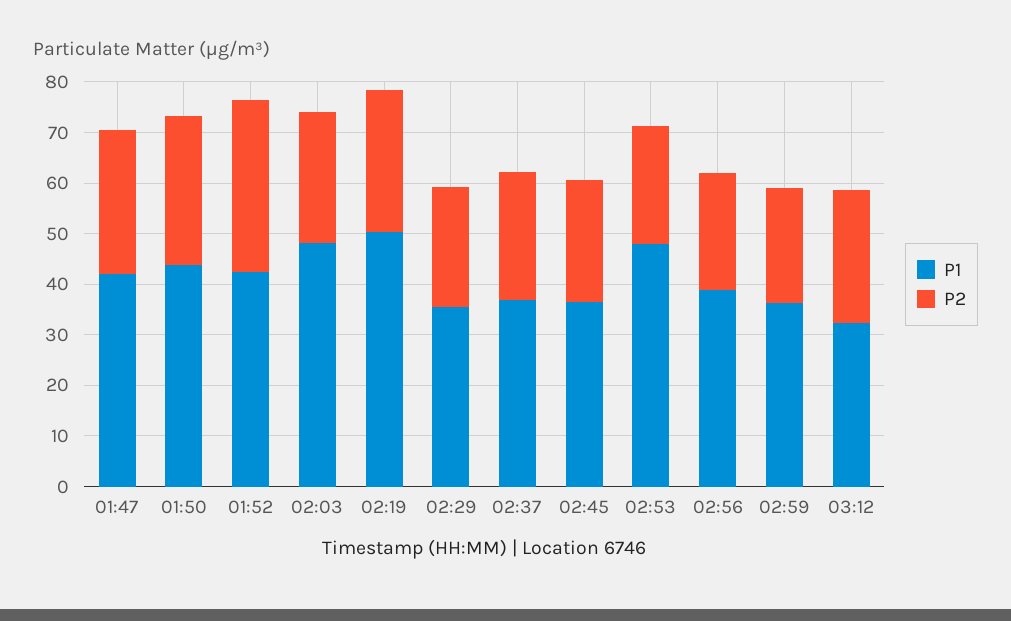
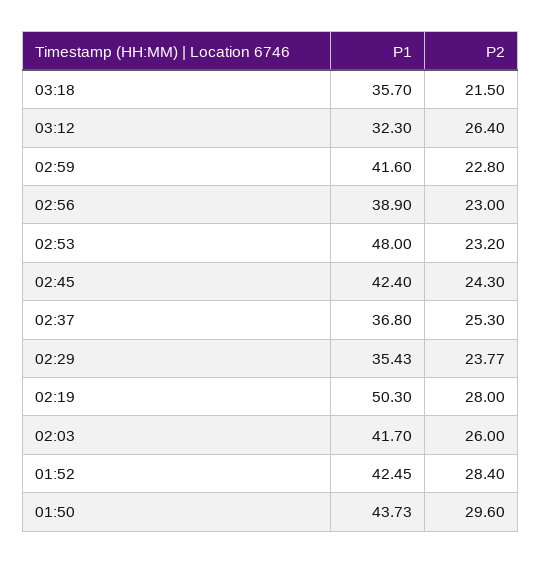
P1, 01:47: 42 -> none
P2, 01:47: 28 -> none
P2, 01:52: 34 -> 28.4
P1, 02:03: 48 -> 41.7
P1, 02:45: 36 -> 42.4
P1, 02:59: 36 -> 41.6
P1, 03:18: none -> 35.7
P2, 03:18: none -> 21.5

